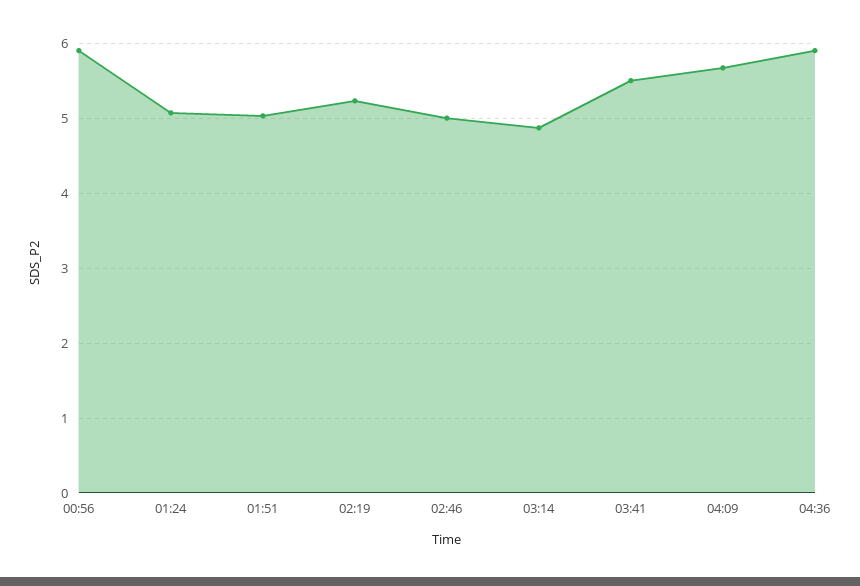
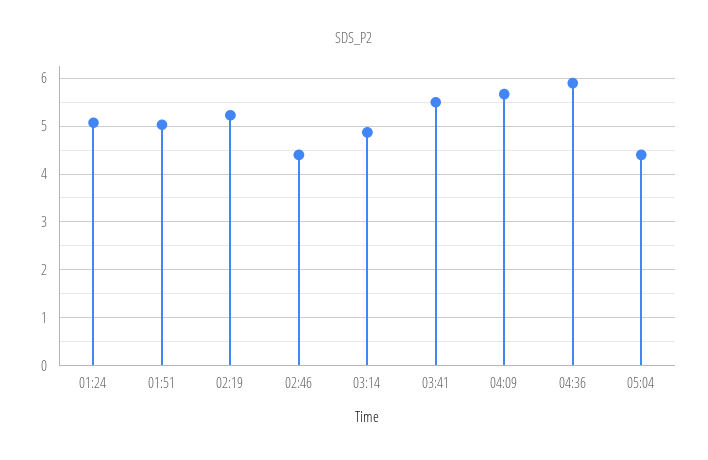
00:56: 5.9 -> none
02:46: 5 -> 4.4
05:04: none -> 4.4

